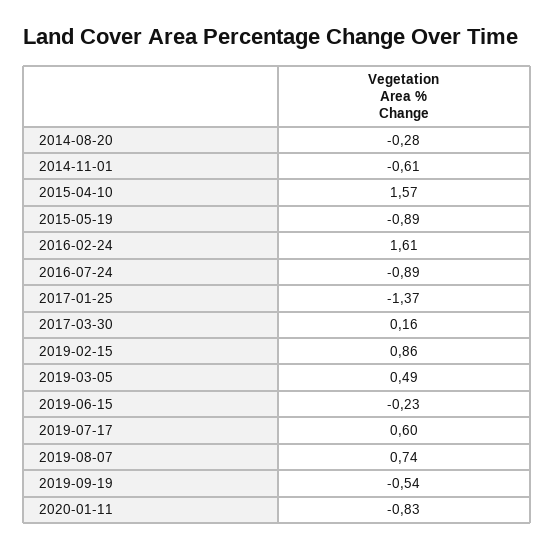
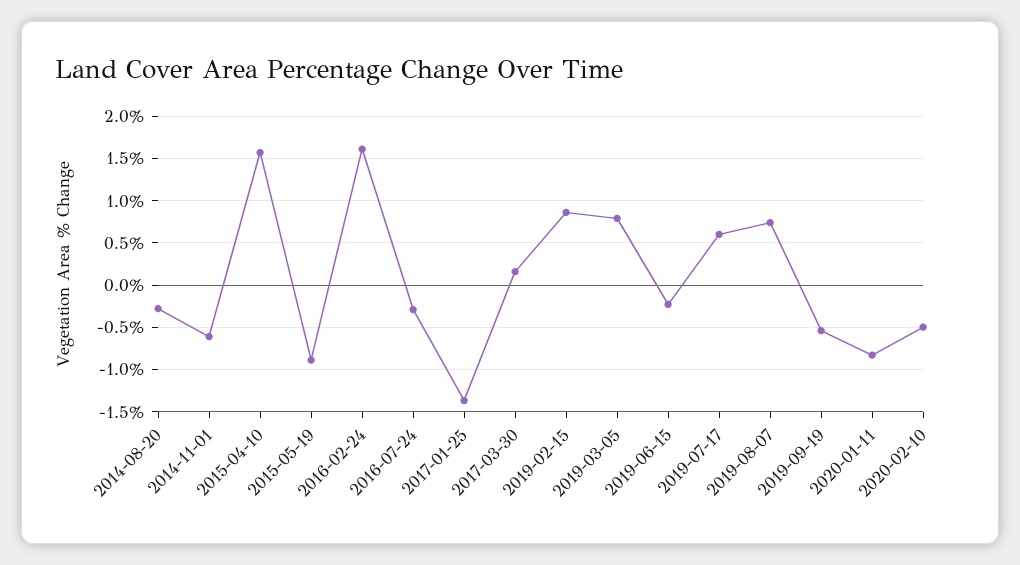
2016-07-24: -0.89 -> -0.3
2019-03-05: 0.49 -> 0.8
2020-02-10: none -> -0.5

